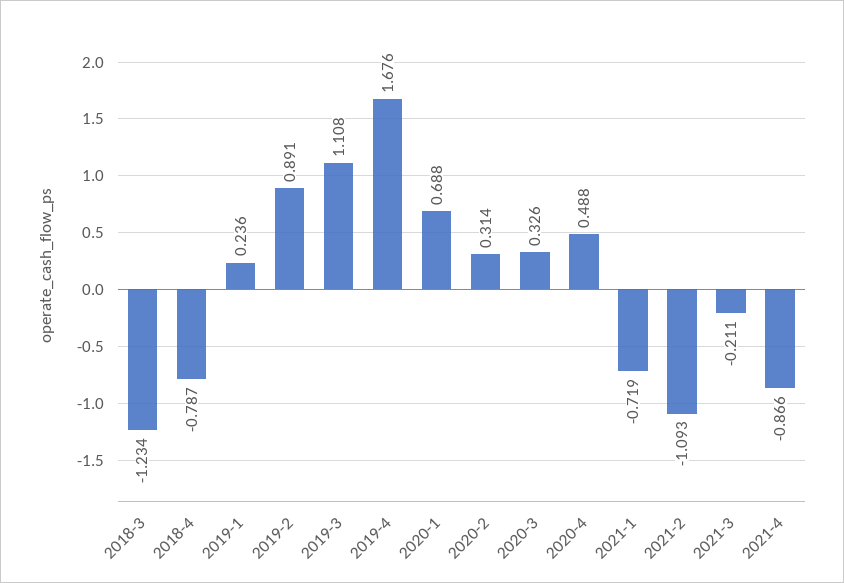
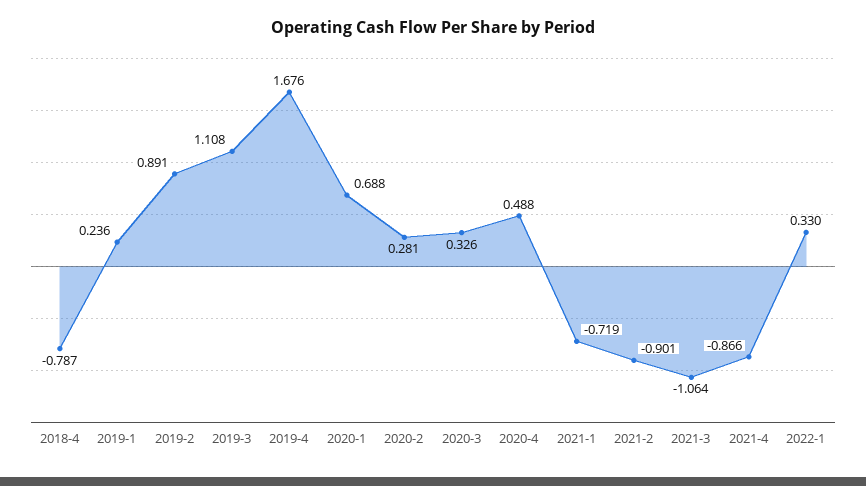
2018-3: -1.234 -> none
2020-2: 0.314 -> 0.281
2021-2: -1.093 -> -0.901
2021-3: -0.211 -> -1.064
2022-1: none -> 0.33

